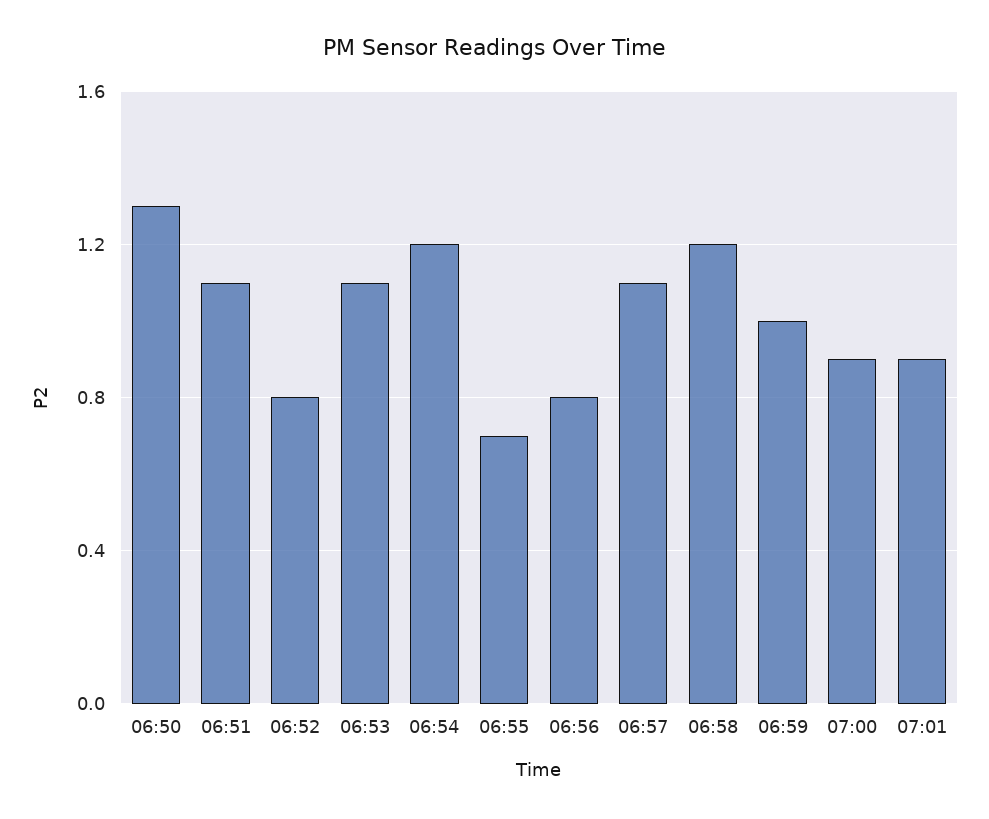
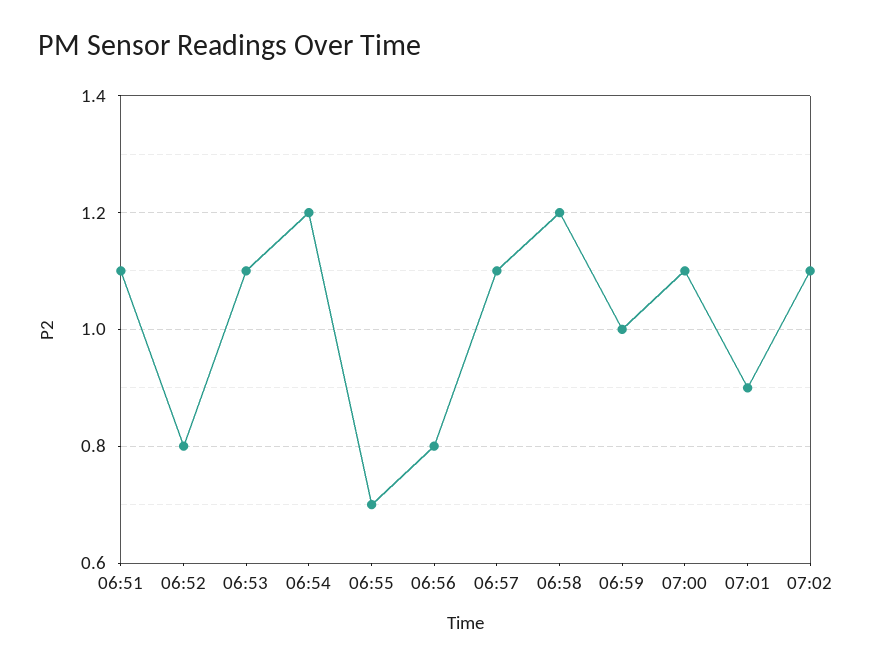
06:50: 1.3 -> none
07:00: 0.9 -> 1.1
07:02: none -> 1.1

